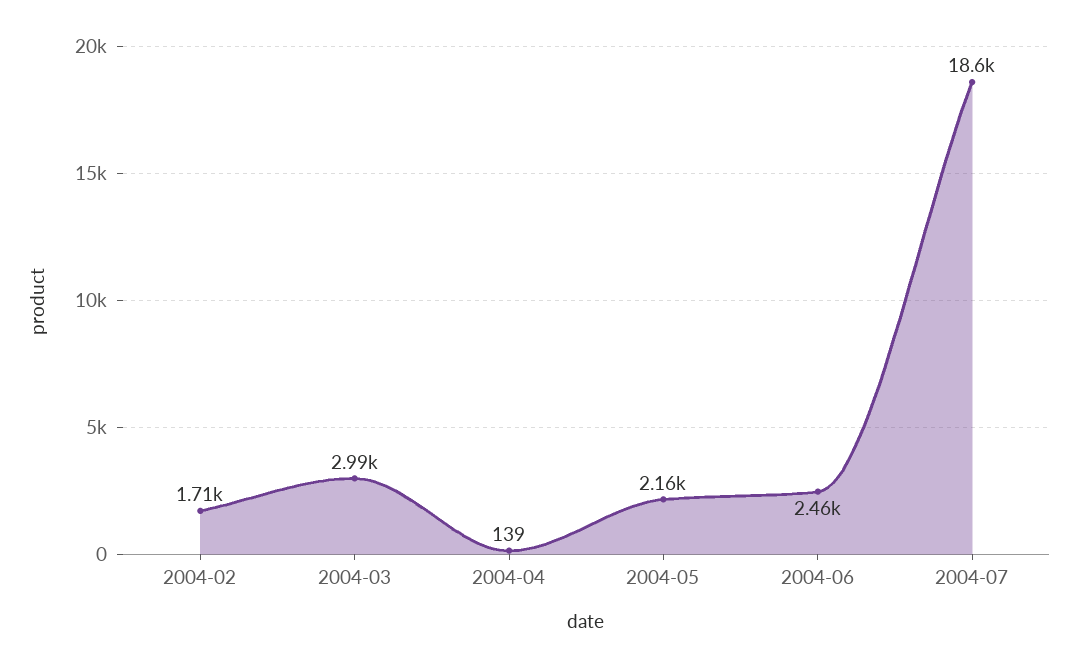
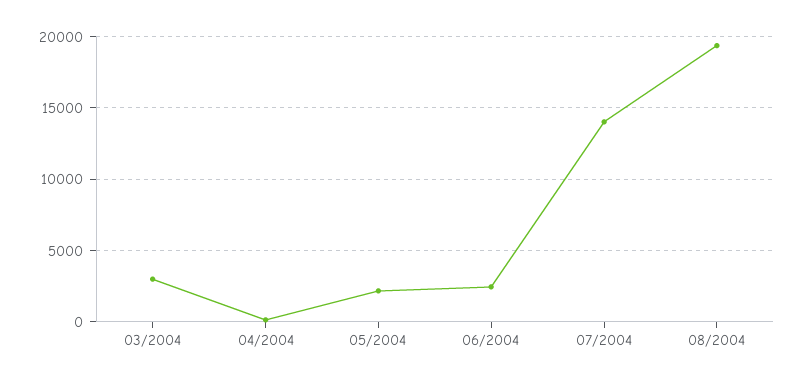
2004-02: 1710 -> none
2004-07: 18600 -> 14000
08/2004: none -> 19500

